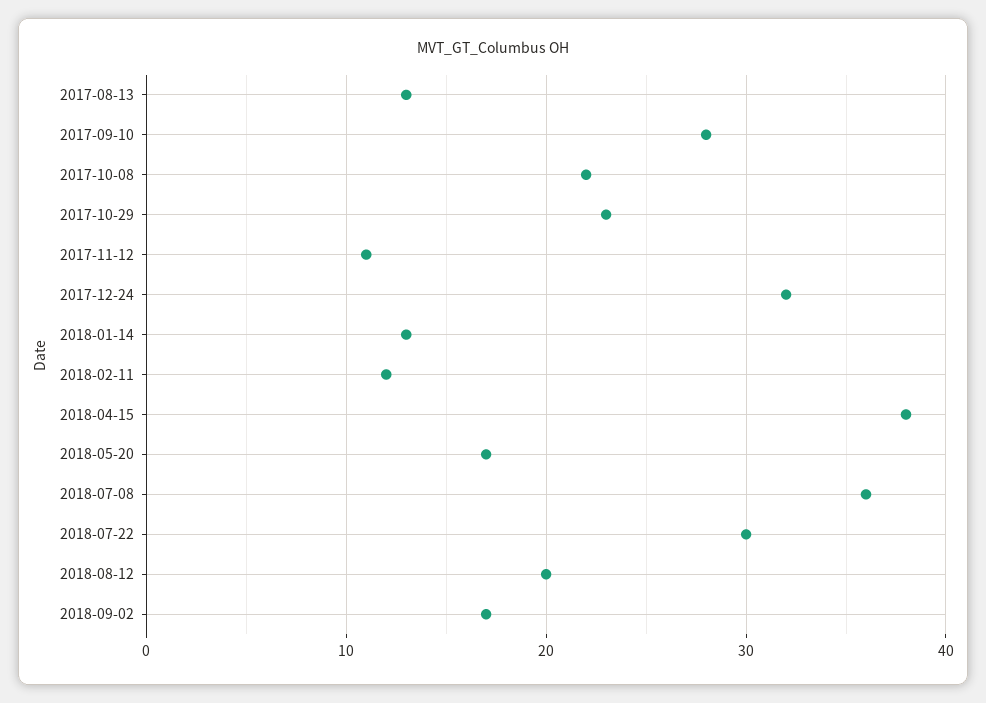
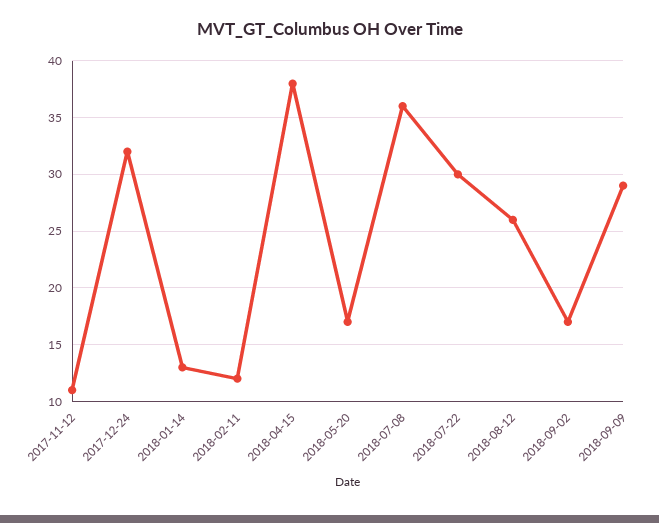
2017-08-13: 13 -> none
2017-09-10: 28 -> none
2017-10-08: 22 -> none
2017-10-29: 23 -> none
2018-08-12: 20 -> 26
2018-09-09: none -> 29

